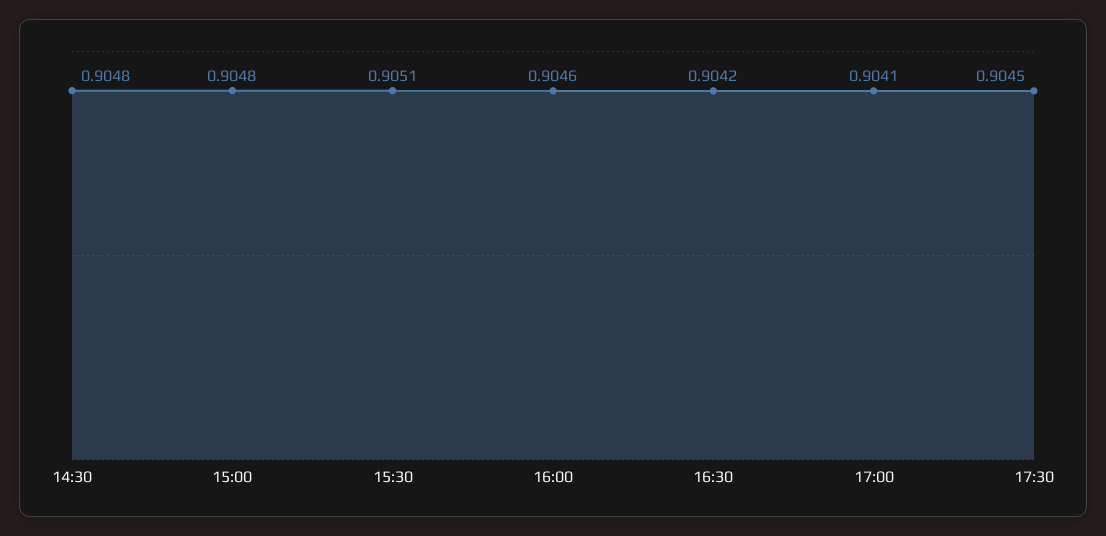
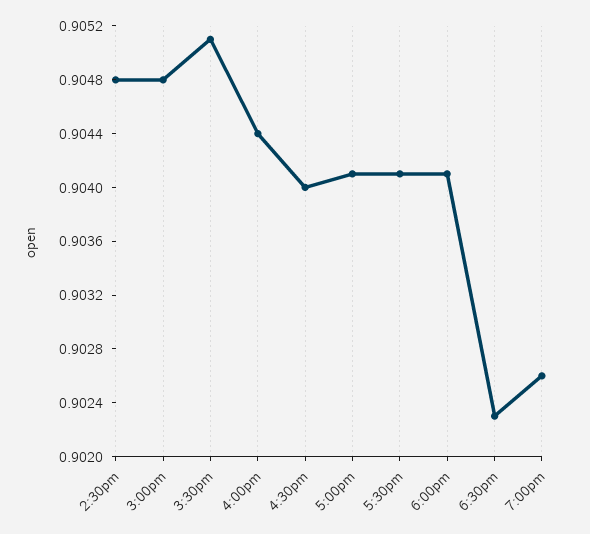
16:00: 0.9046 -> 0.9044
16:30: 0.9042 -> 0.904
17:30: 0.9045 -> 0.9041
6:00pm: none -> 0.9041
6:30pm: none -> 0.9023
7:00pm: none -> 0.9026

